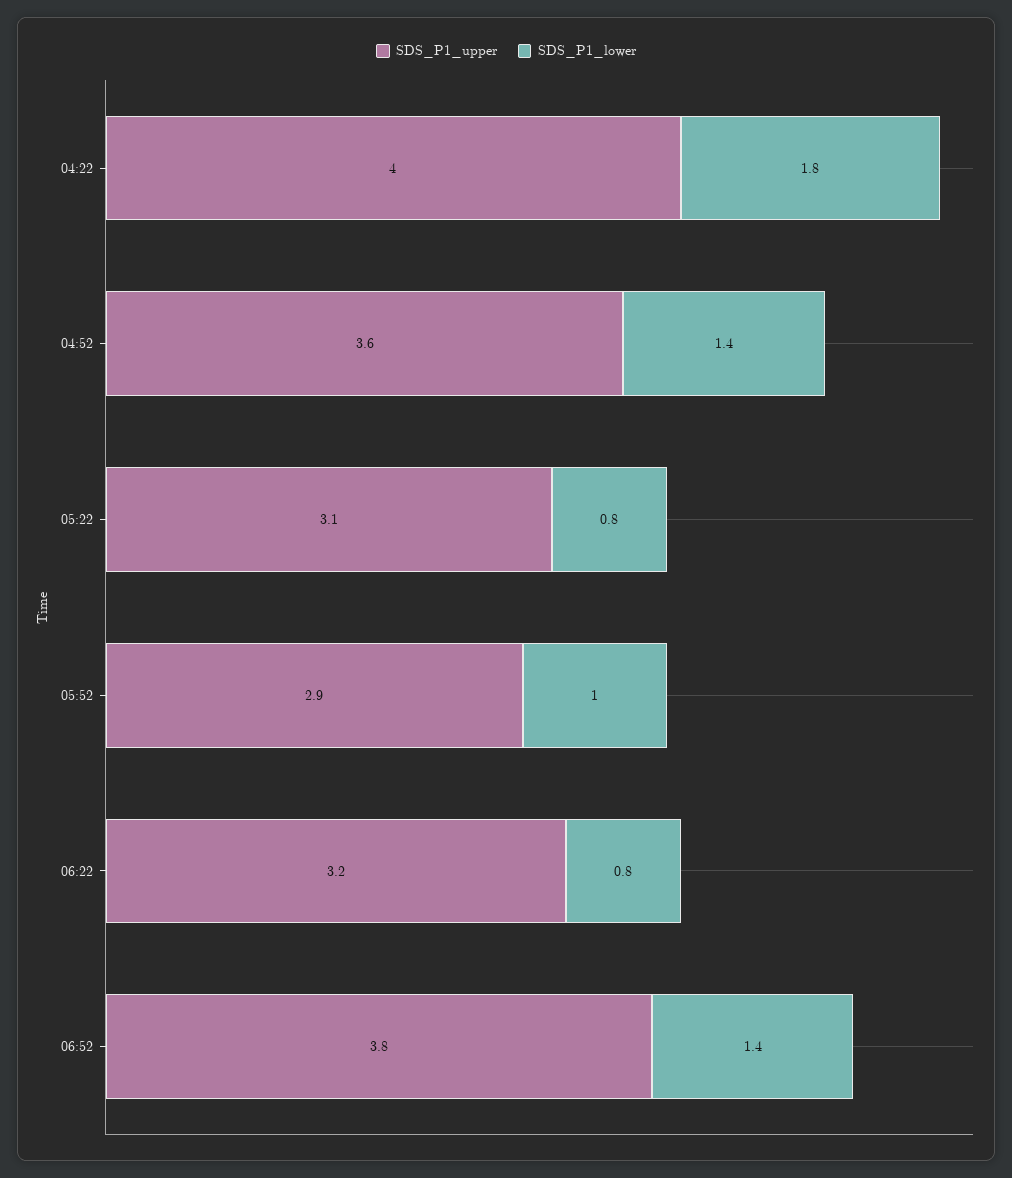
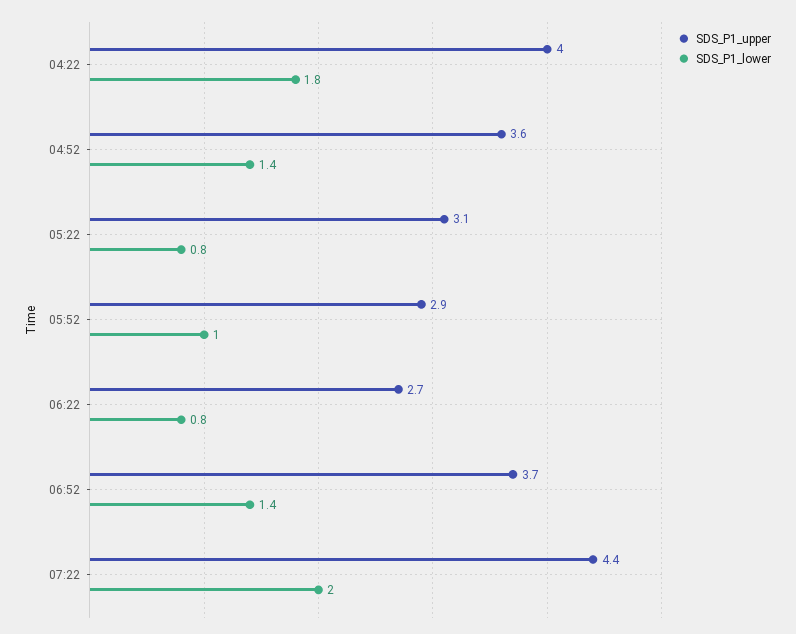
SDS_P1_upper, 06:22: 3.2 -> 2.7
SDS_P1_upper, 06:52: 3.8 -> 3.7
SDS_P1_upper, 07:22: none -> 4.4
SDS_P1_lower, 07:22: none -> 2

